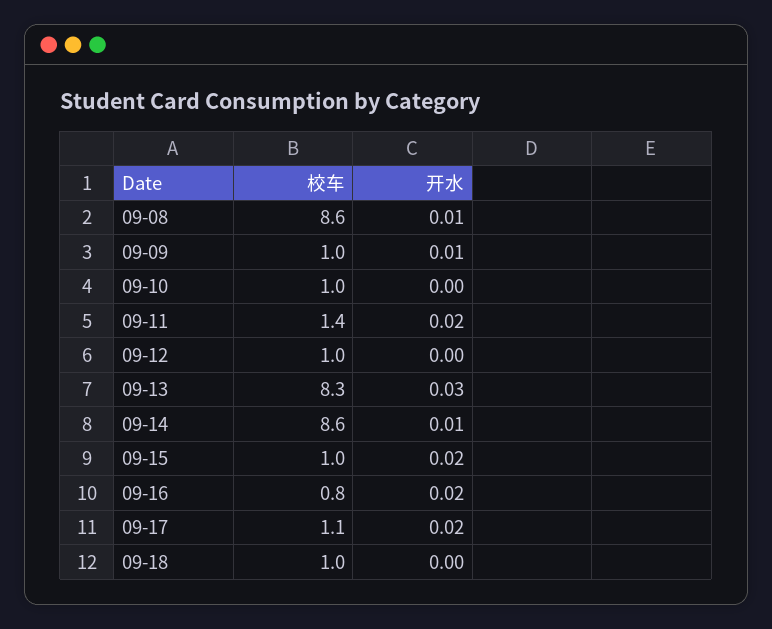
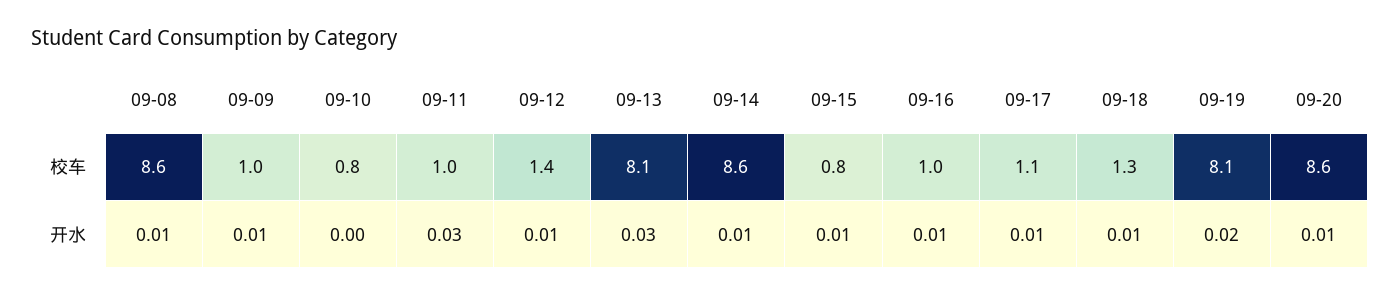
校车, 09-10: 1 -> 0.8
校车, 09-11: 1.4 -> 1
开水, 09-11: 0.02 -> 0.03
校车, 09-12: 1 -> 1.4
开水, 09-12: 0 -> 0.01
校车, 09-13: 8.3 -> 8.1
校车, 09-15: 1 -> 0.8
开水, 09-15: 0.02 -> 0.01
校车, 09-16: 0.8 -> 1
开水, 09-16: 0.02 -> 0.01
开水, 09-17: 0.02 -> 0.01
校车, 09-18: 1 -> 1.3
开水, 09-18: 0 -> 0.01
校车, 09-19: none -> 8.1
校车, 09-20: none -> 8.6
开水, 09-19: none -> 0.02
开水, 09-20: none -> 0.01

